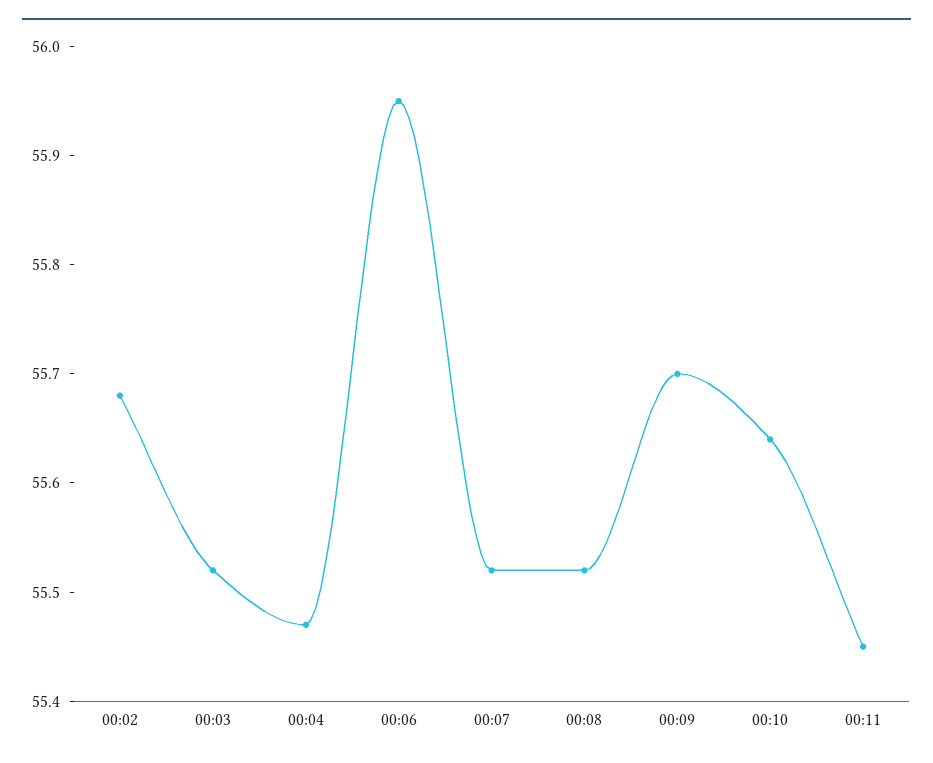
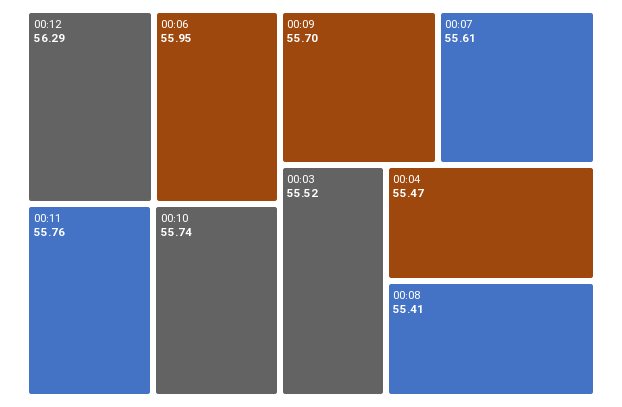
00:02: 55.68 -> none
00:07: 55.52 -> 55.61
00:08: 55.52 -> 55.41
00:10: 55.64 -> 55.74
00:11: 55.45 -> 55.76
00:12: none -> 56.29

